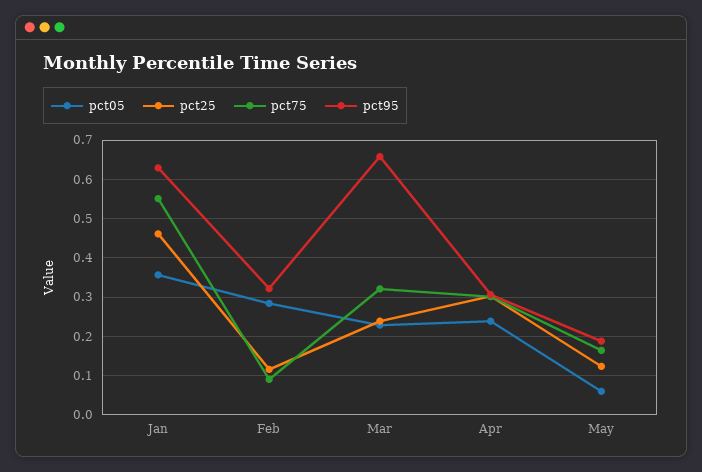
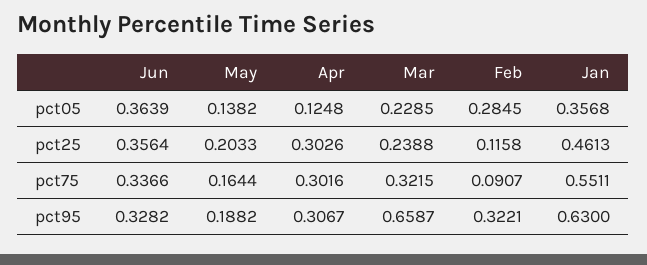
pct05, Apr: 0.24 -> 0.1248
pct05, May: 0.06 -> 0.1382
pct25, May: 0.12 -> 0.2033
pct05, Jun: none -> 0.3639
pct25, Jun: none -> 0.3564
pct75, Jun: none -> 0.3366
pct95, Jun: none -> 0.3282

